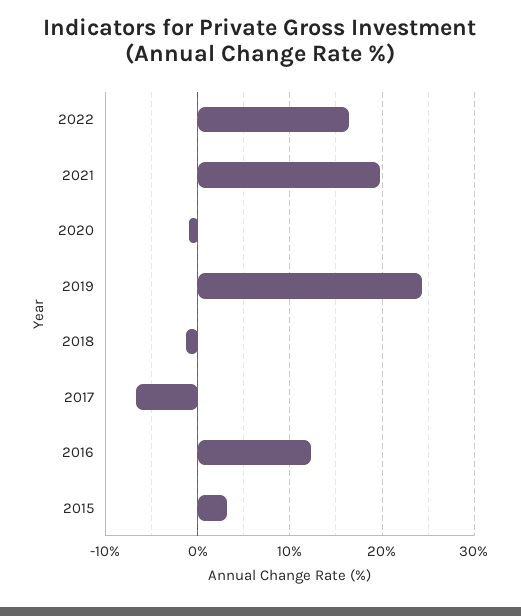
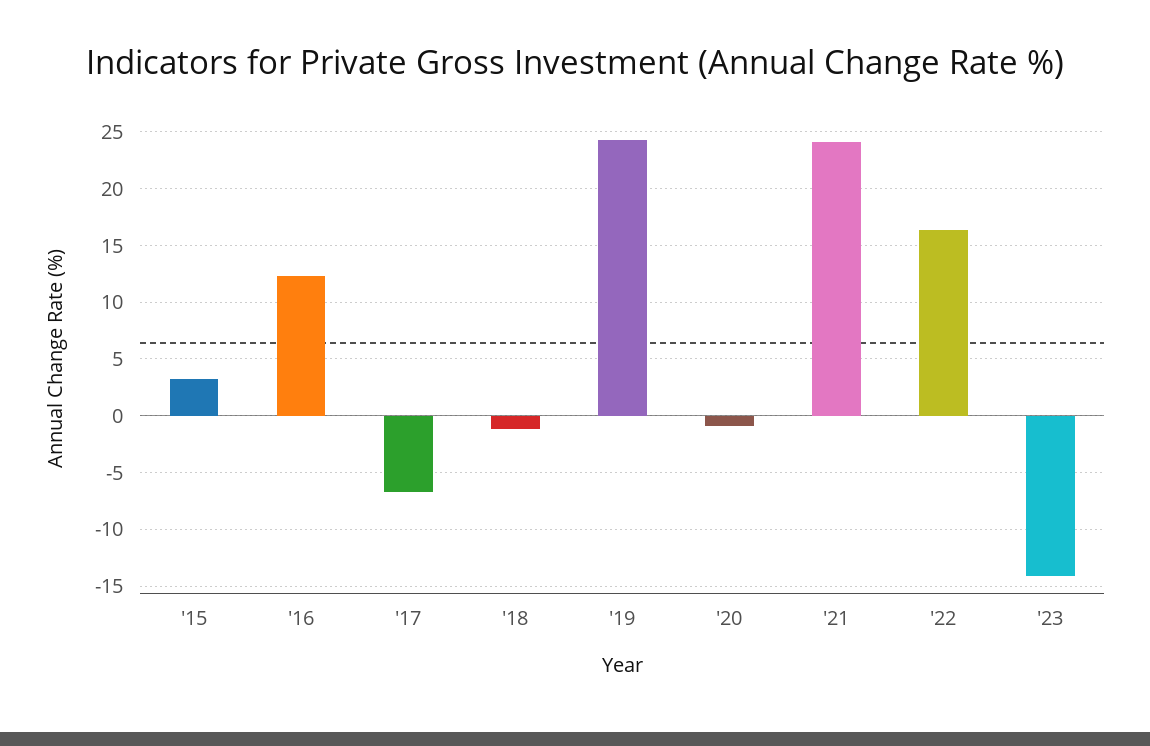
2021: 20 -> 24
'23: none -> -14

